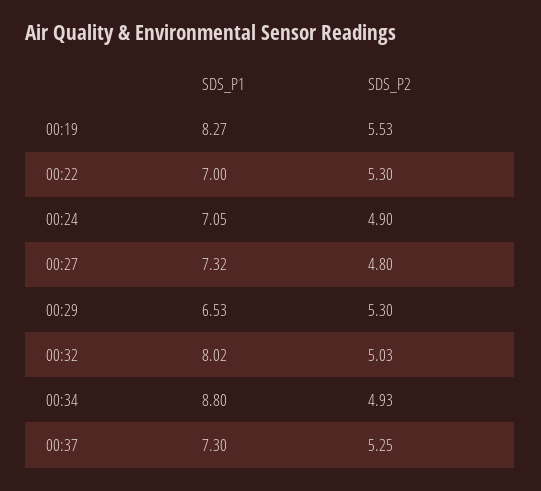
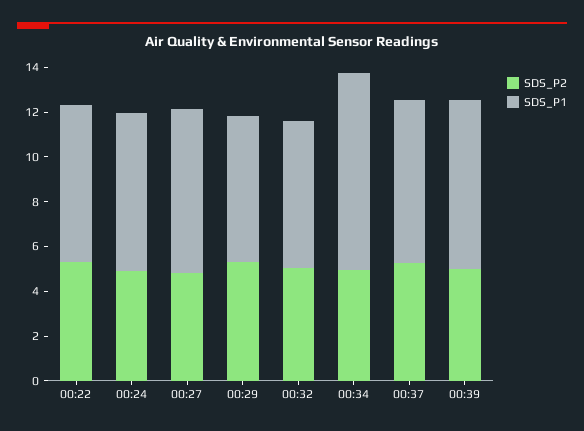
SDS_P1, 00:19: 8.27 -> none
SDS_P2, 00:19: 5.53 -> none
SDS_P1, 00:32: 8.02 -> 6.5
SDS_P2, 00:39: none -> 5
SDS_P1, 00:39: none -> 7.5

